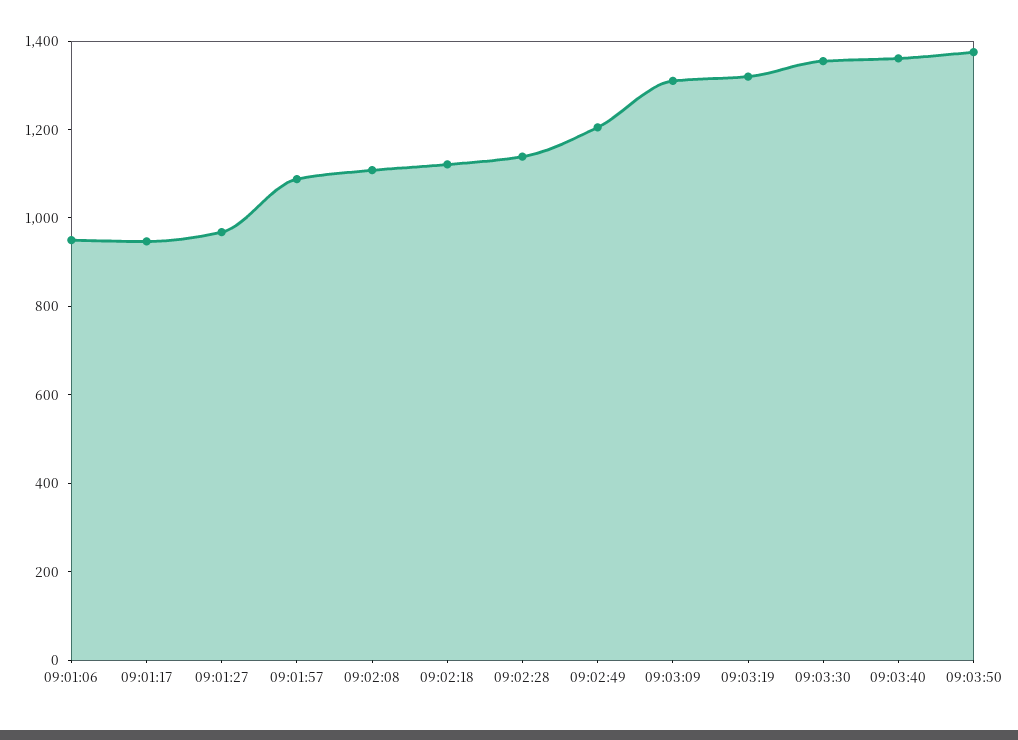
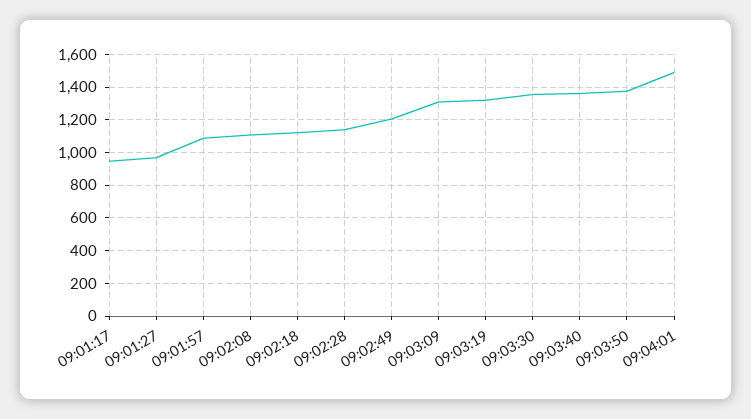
09:01:06: 950 -> none
09:04:01: none -> 1500

